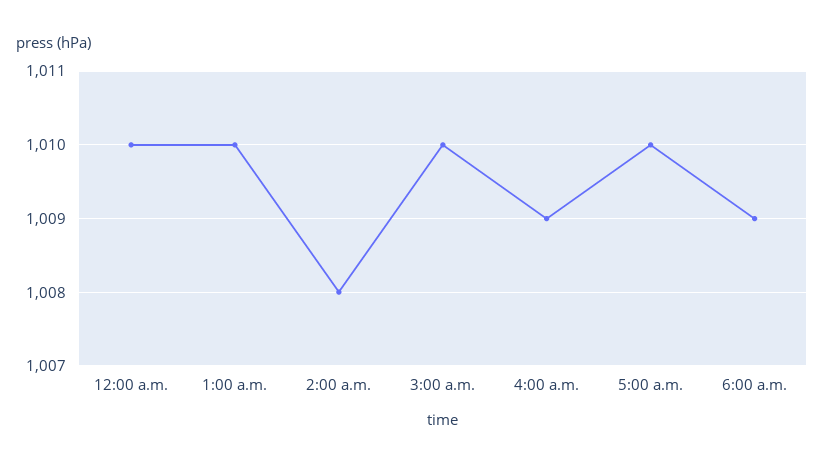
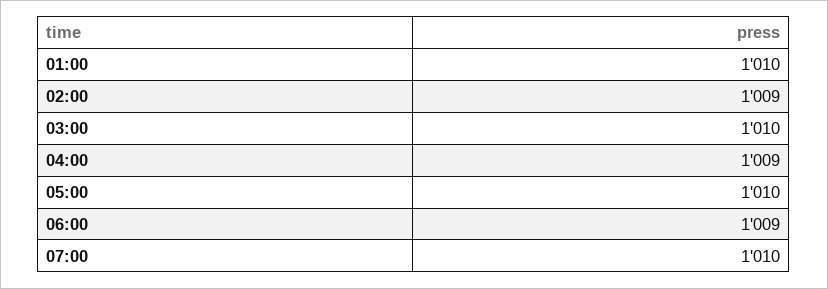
12:00 a.m.: 1010 -> none
2:00 a.m.: 1008 -> 1009
07:00: none -> 1010

